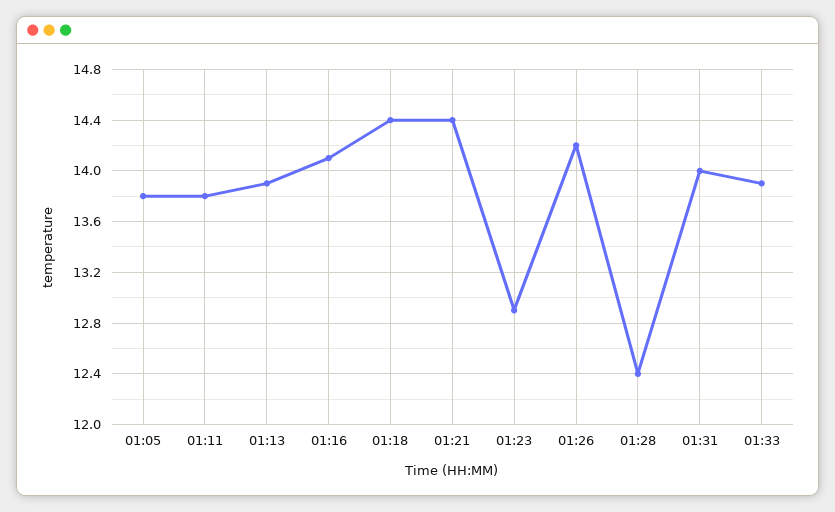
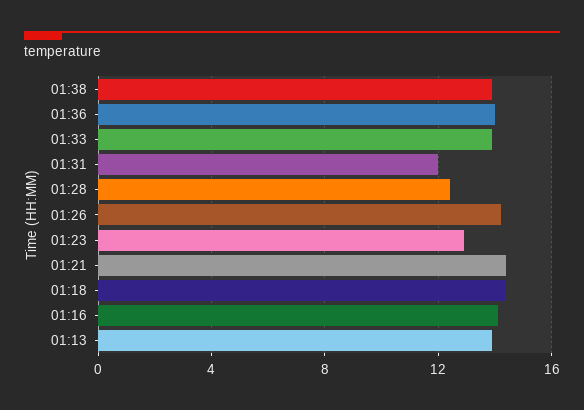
01:05: 13.8 -> none
01:11: 13.8 -> none
01:31: 14 -> 12
01:38: none -> 14
01:36: none -> 14

